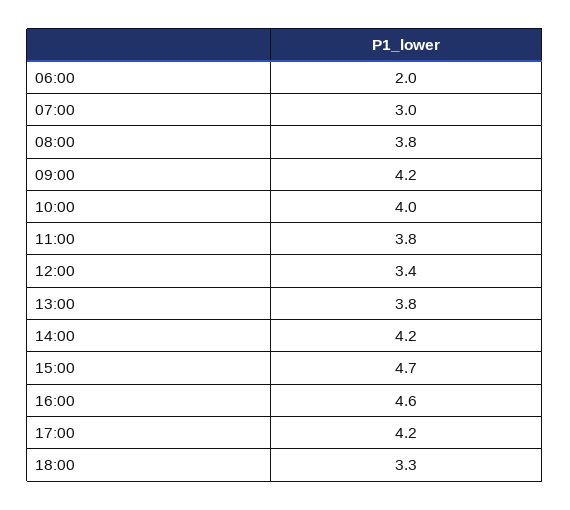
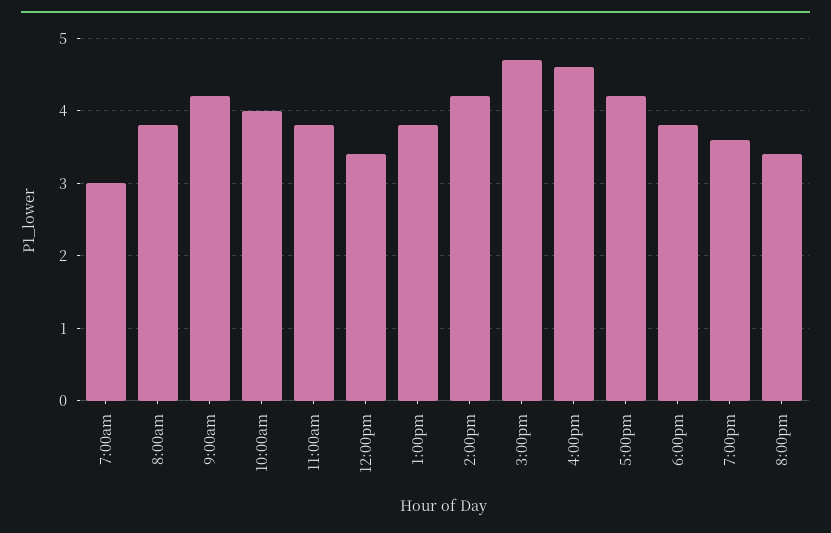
06:00: 2 -> none
18:00: 3.3 -> 3.8
7:00pm: none -> 3.6
8:00pm: none -> 3.4

